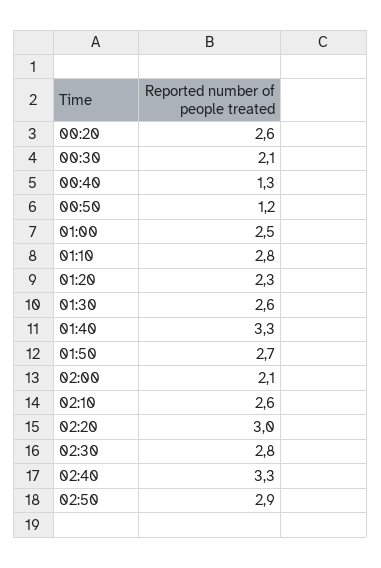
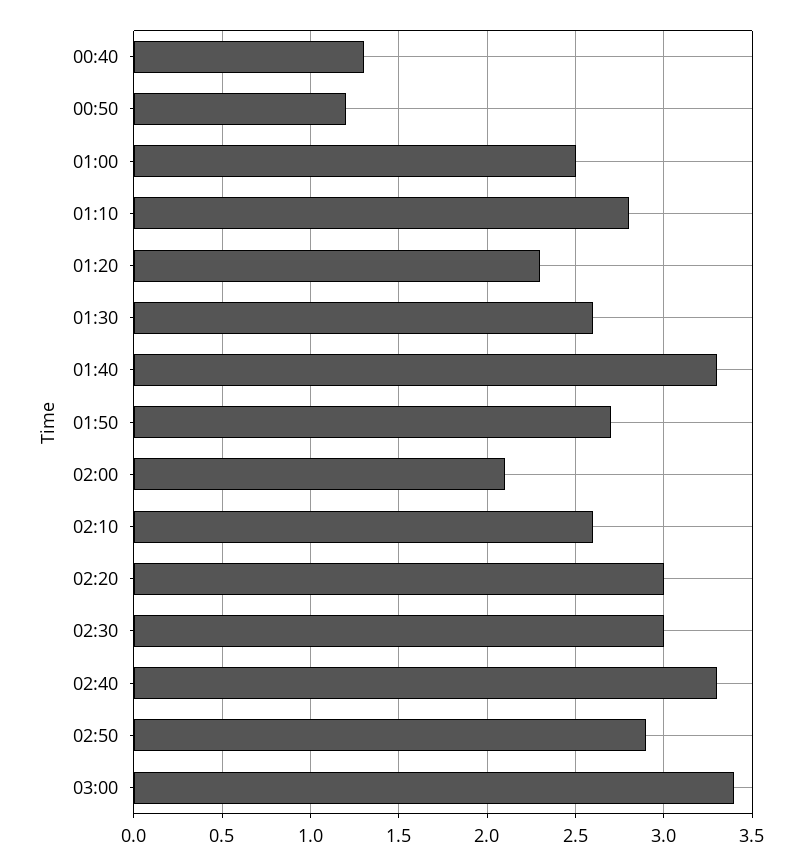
00:20: 2.6 -> none
00:30: 2.1 -> none
02:30: 2.8 -> 3
03:00: none -> 3.4

